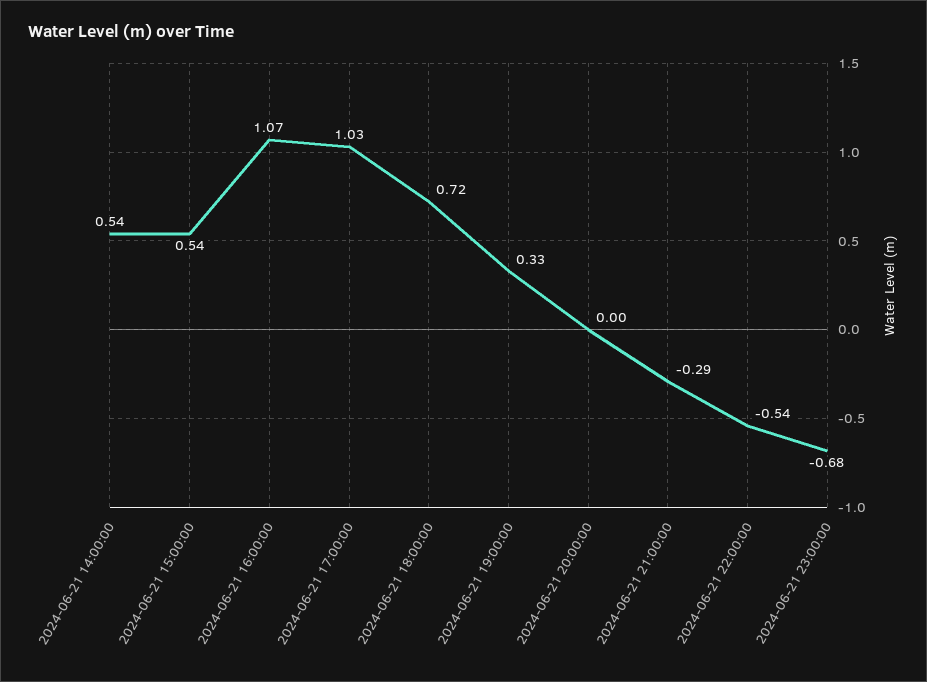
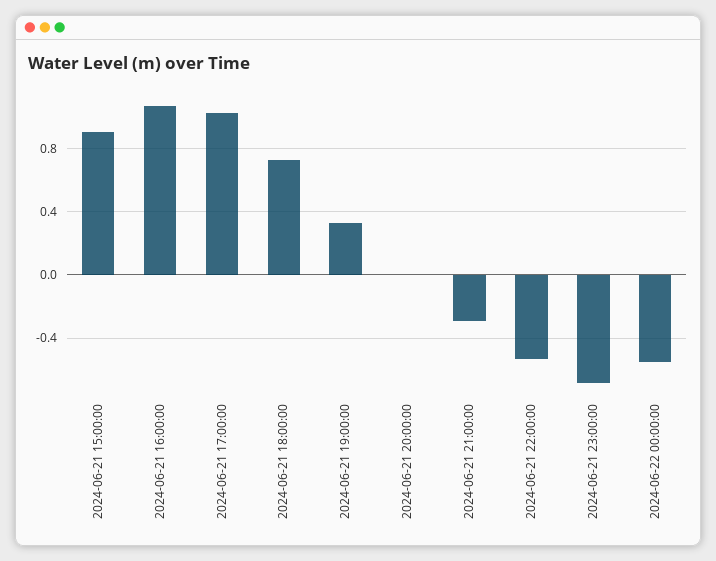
2024-06-21 14:00:00: 0.54 -> none
2024-06-21 15:00:00: 0.54 -> 0.9
2024-06-22 00:00:00: none -> -0.55

